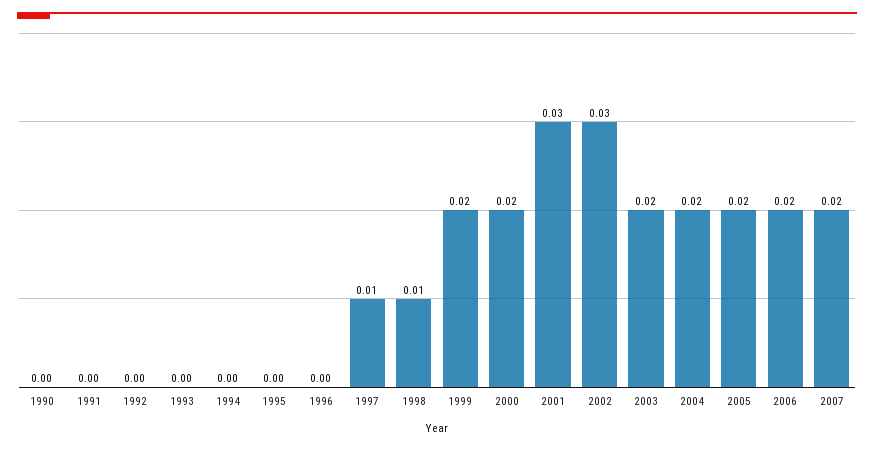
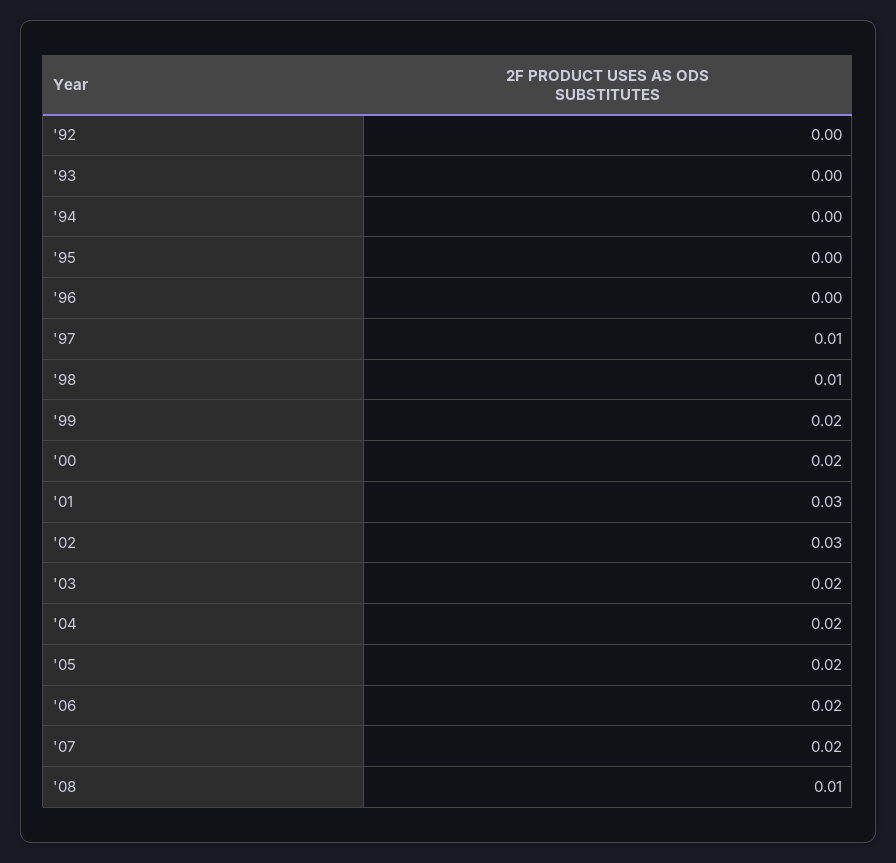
1990: 0 -> none
1991: 0 -> none
'08: none -> 0.01

